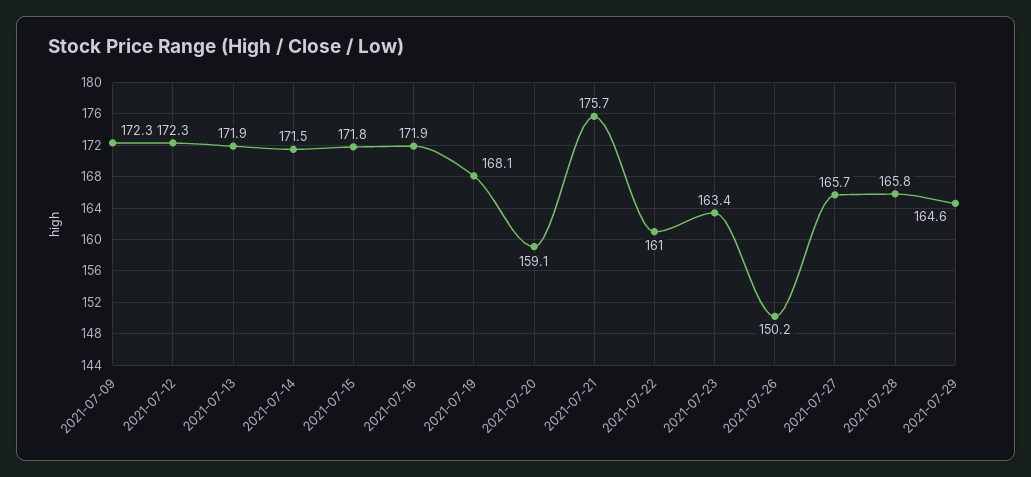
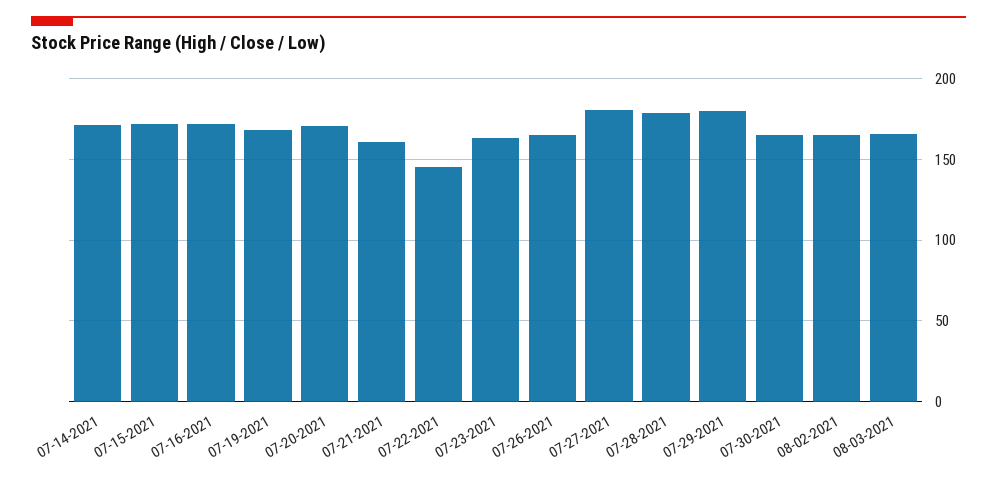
2021-07-09: 172.3 -> none
2021-07-12: 172.3 -> none
2021-07-13: 171.9 -> none
2021-07-20: 159.1 -> 170
2021-07-21: 175.7 -> 160
2021-07-22: 161 -> 145
2021-07-26: 150.2 -> 165
2021-07-27: 165.7 -> 180
2021-07-28: 165.8 -> 180
2021-07-29: 164.6 -> 180
07-30-2021: none -> 165
08-02-2021: none -> 165
08-03-2021: none -> 165

